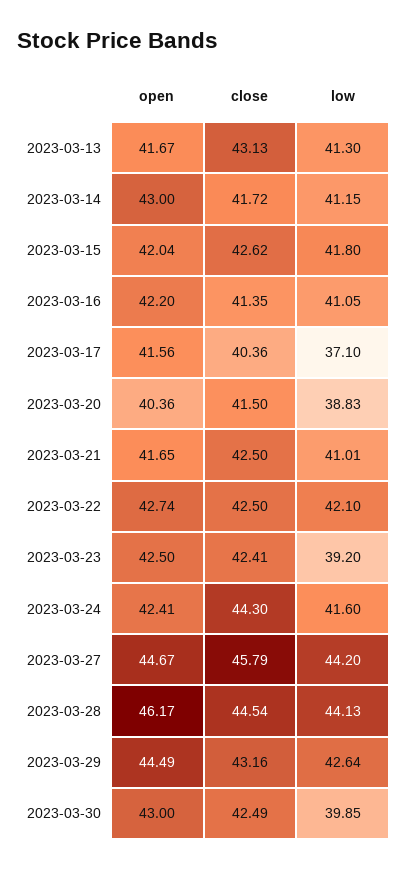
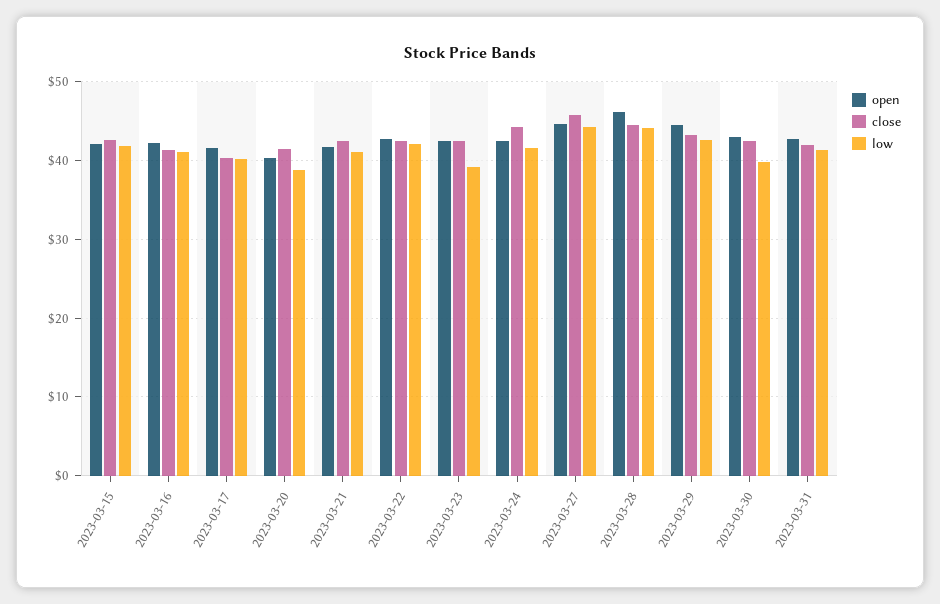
open, 2023-03-13: 41.67 -> none
close, 2023-03-13: 43.13 -> none
low, 2023-03-13: 41.3 -> none
open, 2023-03-14: 43 -> none
close, 2023-03-14: 41.72 -> none
low, 2023-03-14: 41.15 -> none
low, 2023-03-17: 37.1 -> 40
open, 2023-03-31: none -> 43
close, 2023-03-31: none -> 42
low, 2023-03-31: none -> 41

